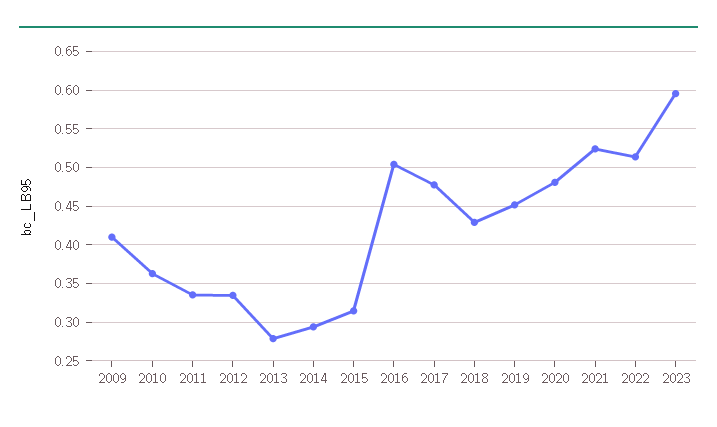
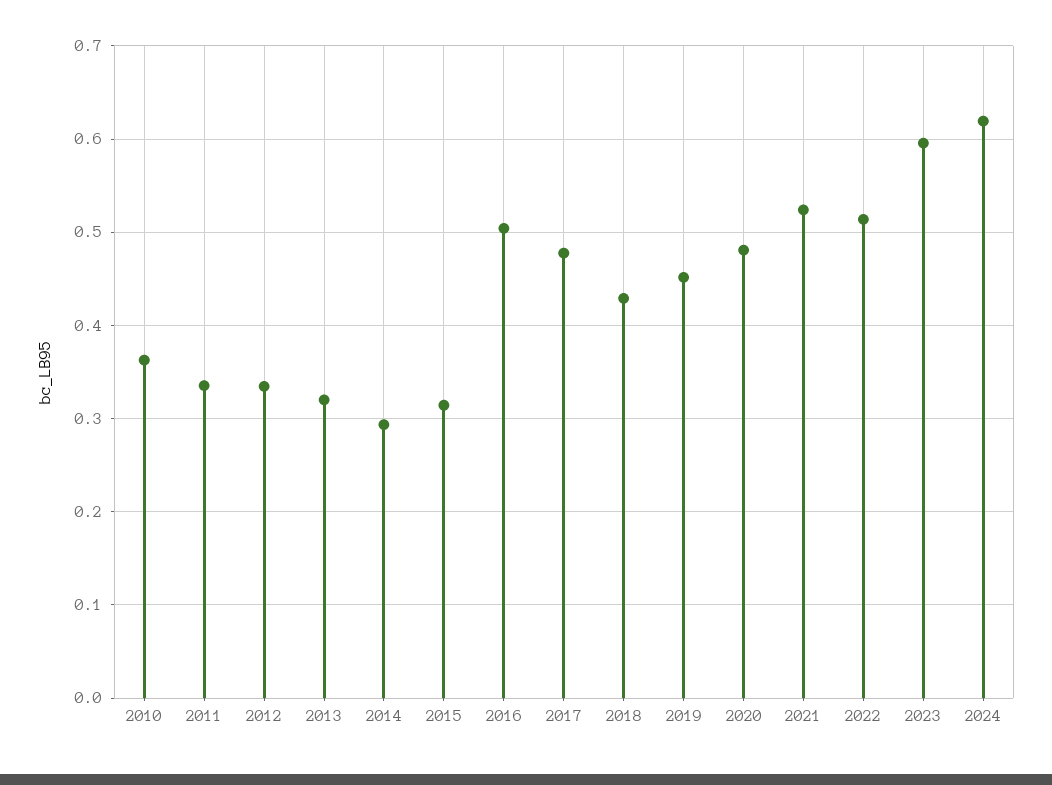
2009: 0.41 -> none
2013: 0.28 -> 0.32
2024: none -> 0.62

